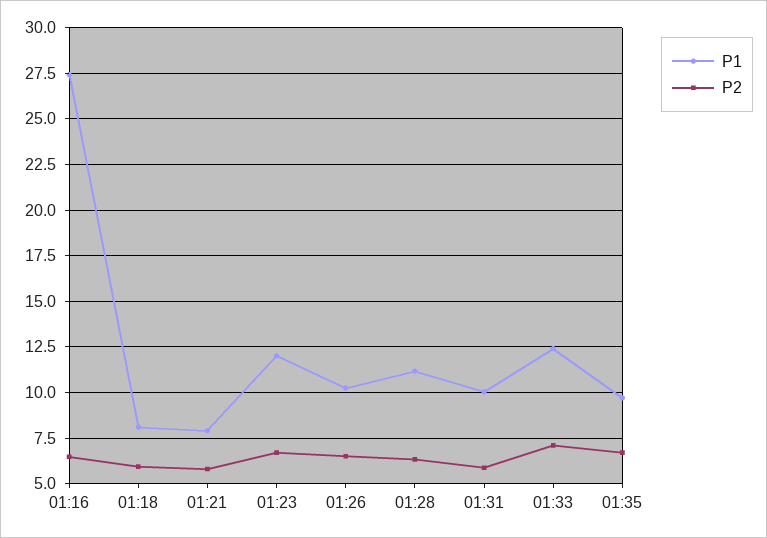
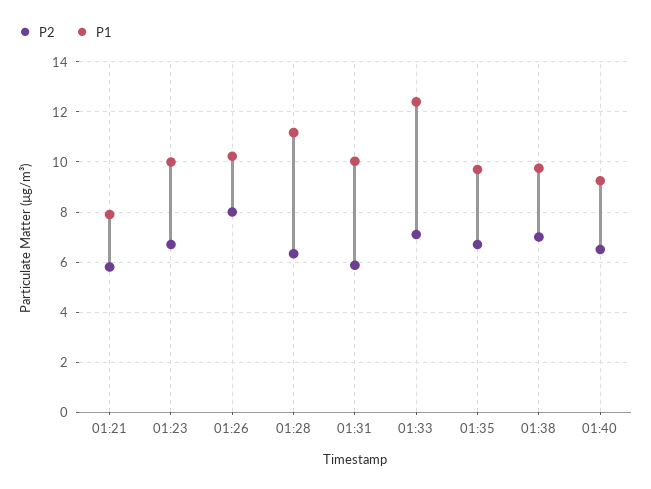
P1, 01:16: 27.5 -> none
P2, 01:16: 6.5 -> none
P1, 01:18: 8 -> none
P2, 01:18: 6 -> none
P1, 01:23: 12 -> 10
P2, 01:26: 6.5 -> 8
P2, 01:38: none -> 7
P1, 01:38: none -> 9.75
P2, 01:40: none -> 6.5
P1, 01:40: none -> 9.25

